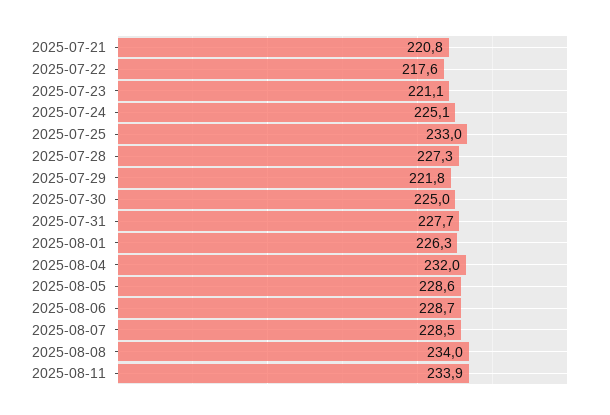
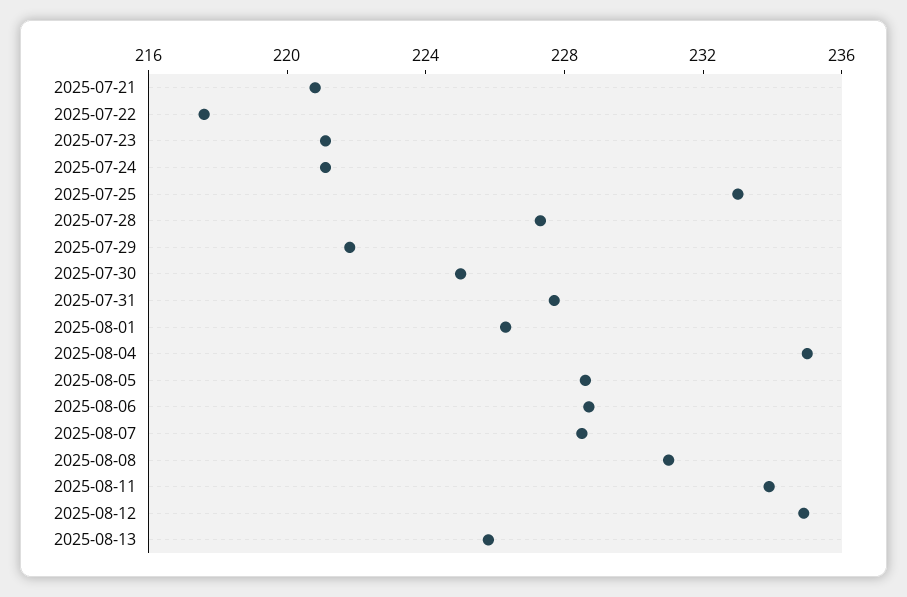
2025-07-24: 225.1 -> 221
2025-08-04: 232 -> 235
2025-08-08: 234 -> 231
2025-08-12: none -> 235
2025-08-13: none -> 226

